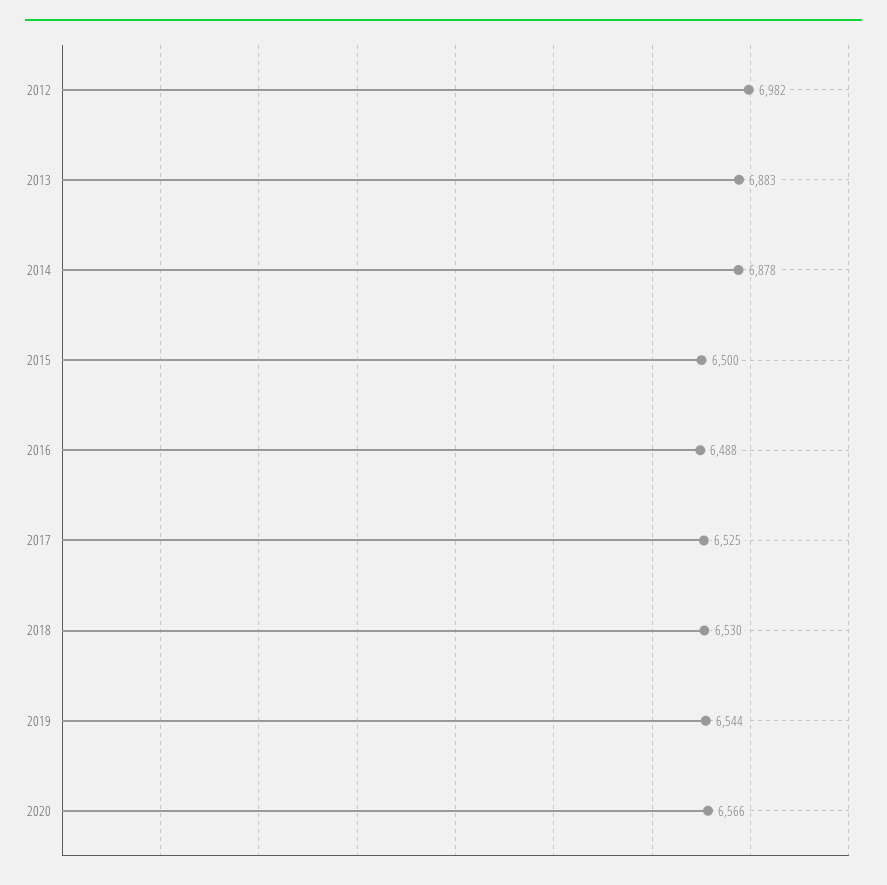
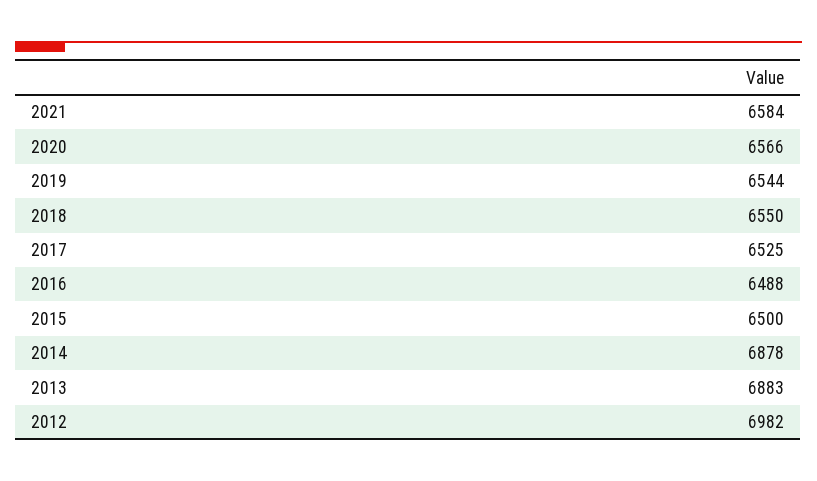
2018: 6530 -> 6550
2021: none -> 6584

